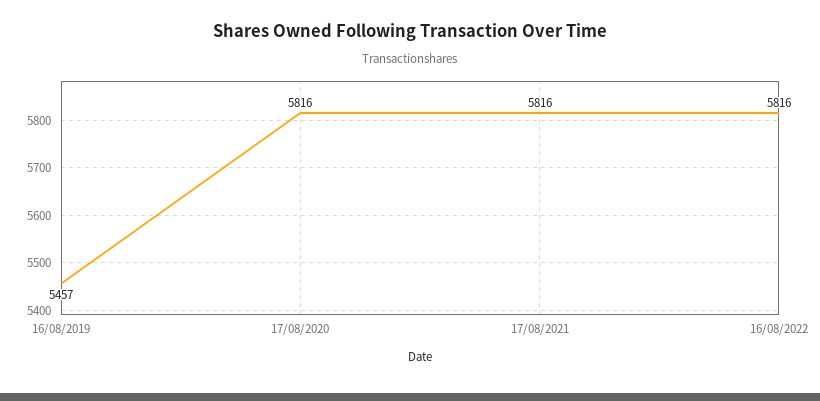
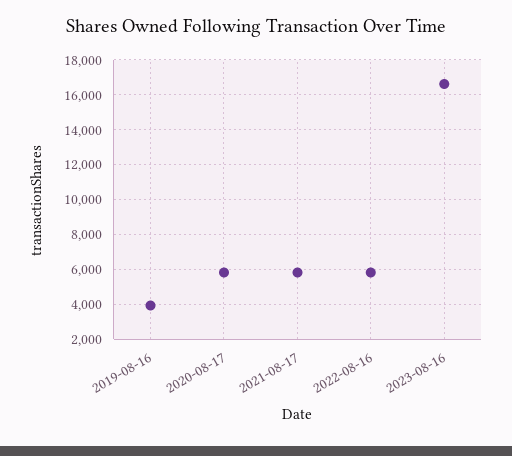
16/08/2019: 5457 -> 4000
2023-08-16: none -> 16500

